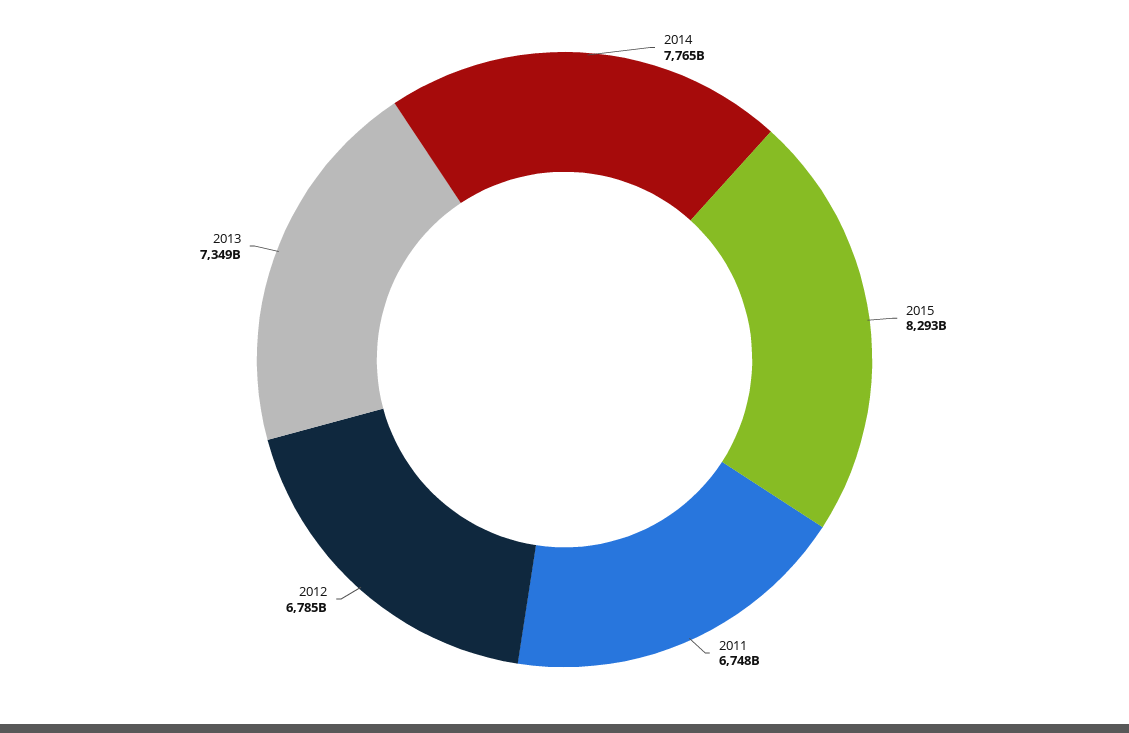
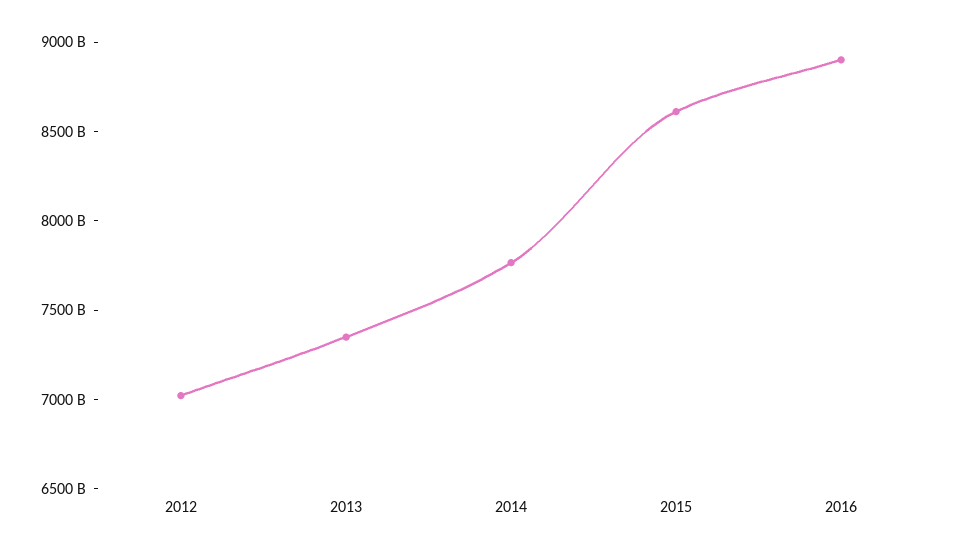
2015: 8293000000000 -> 8600000000000
2011: 6748000000000 -> none
2012: 6785000000000 -> 7000000000000
2016: none -> 8900000000000

